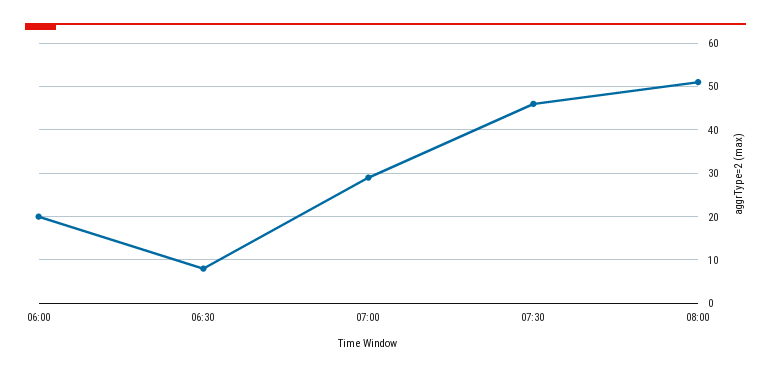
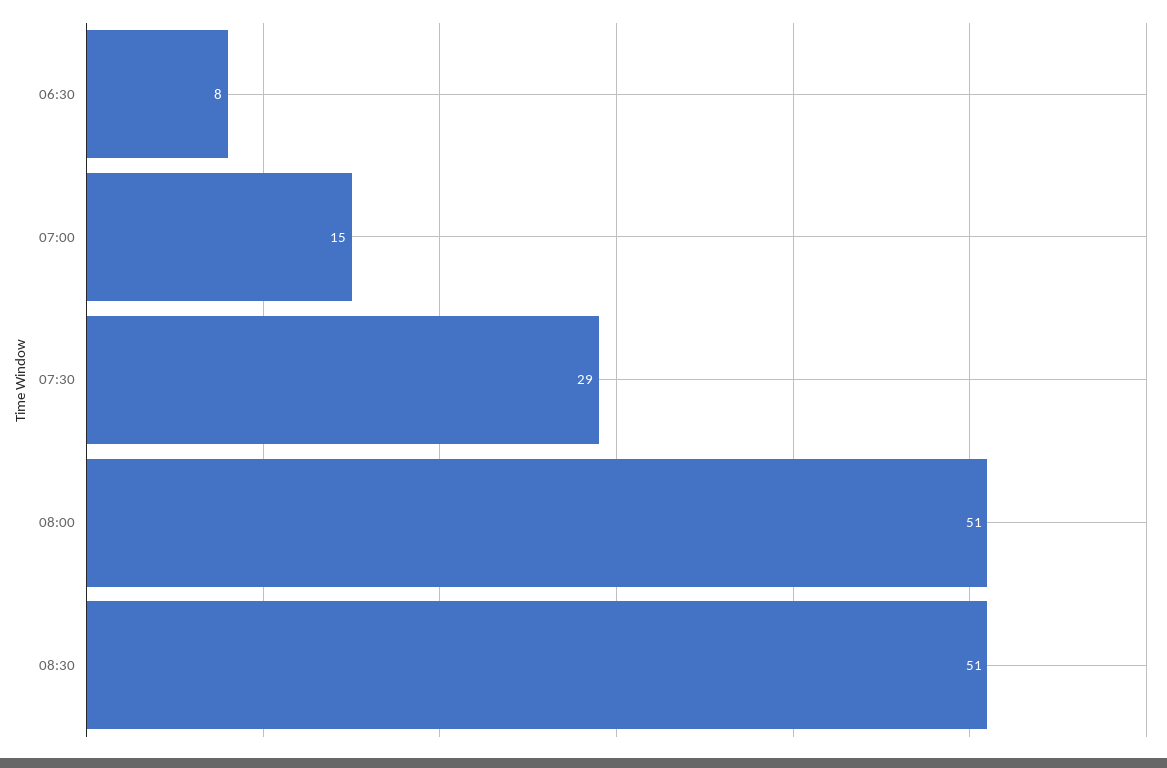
06:00: 20 -> none
07:00: 30 -> 15
07:30: 45 -> 29
08:30: none -> 51

